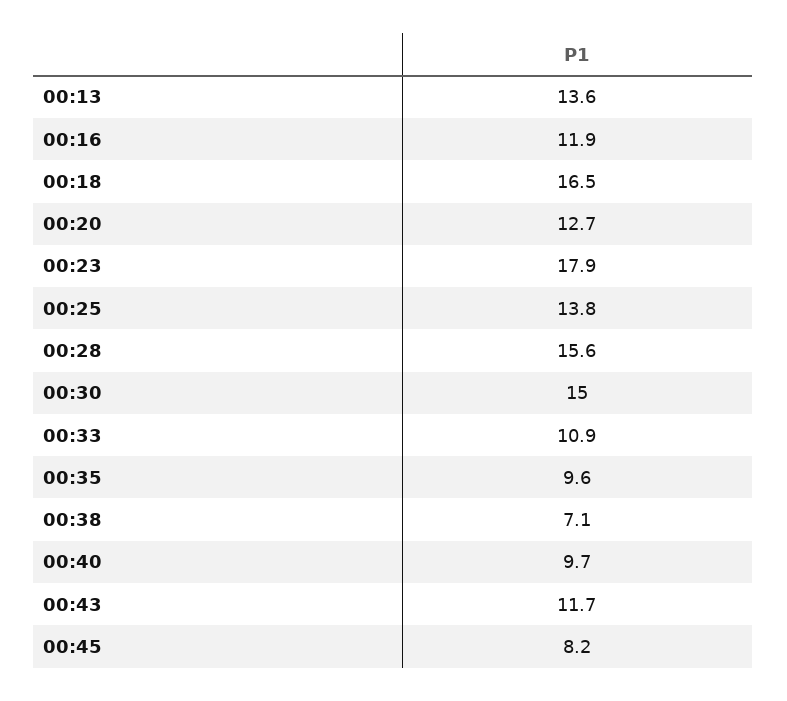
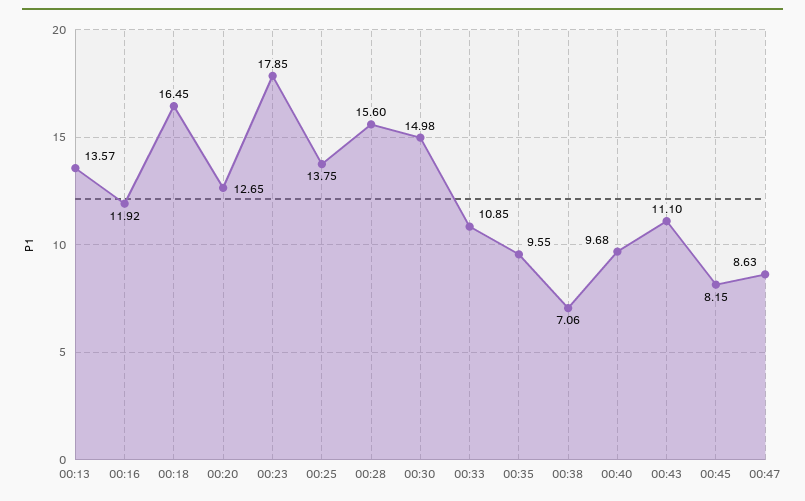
00:43: 11.7 -> 11.1
00:47: none -> 8.63

